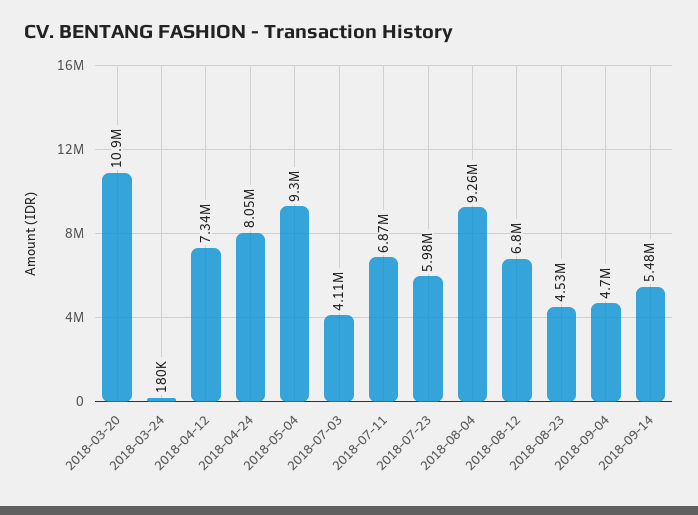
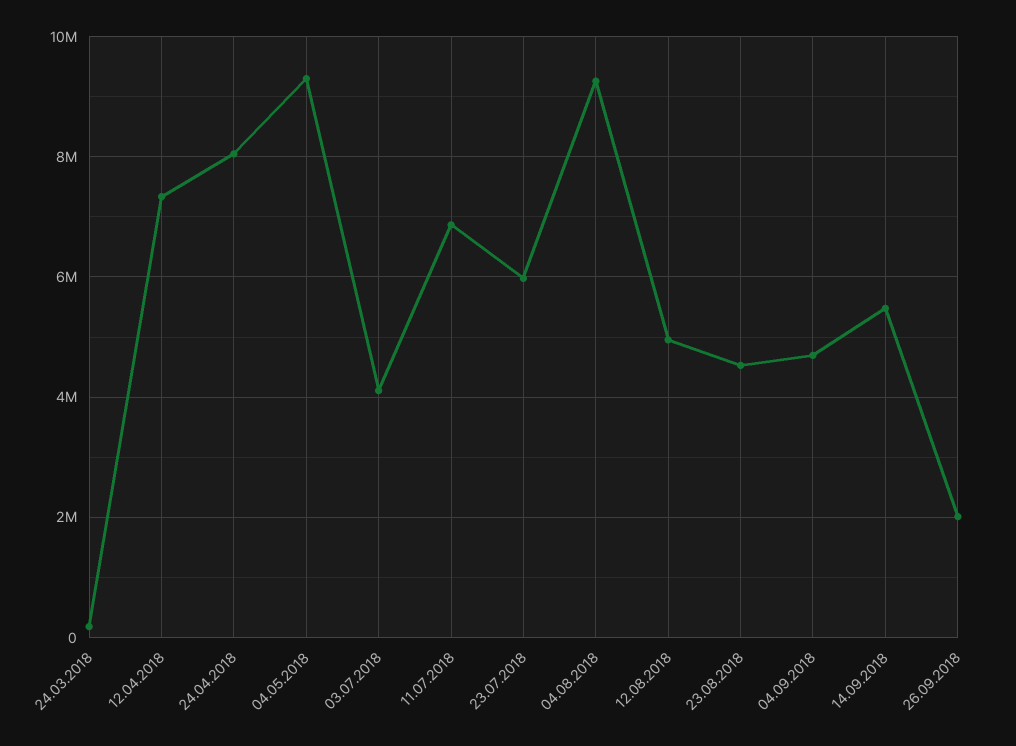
2018-03-20: 10900000 -> none
2018-08-12: 6800000 -> 5000000
26.09.2018: none -> 2000000

